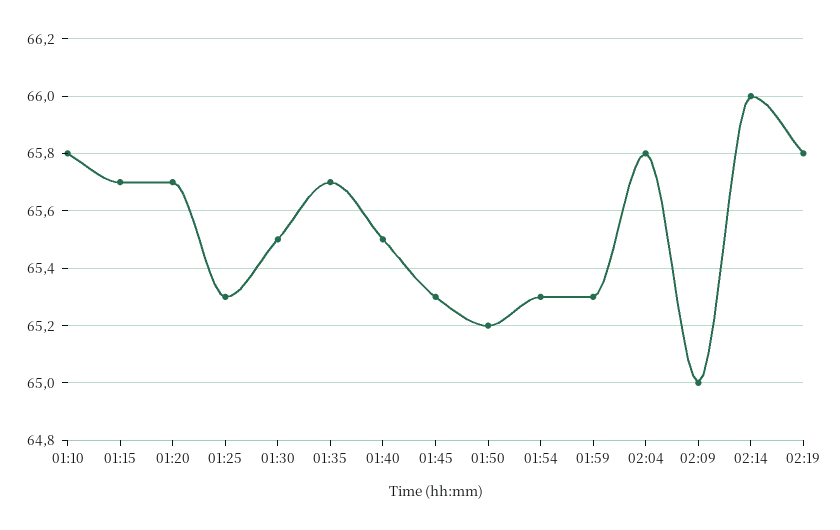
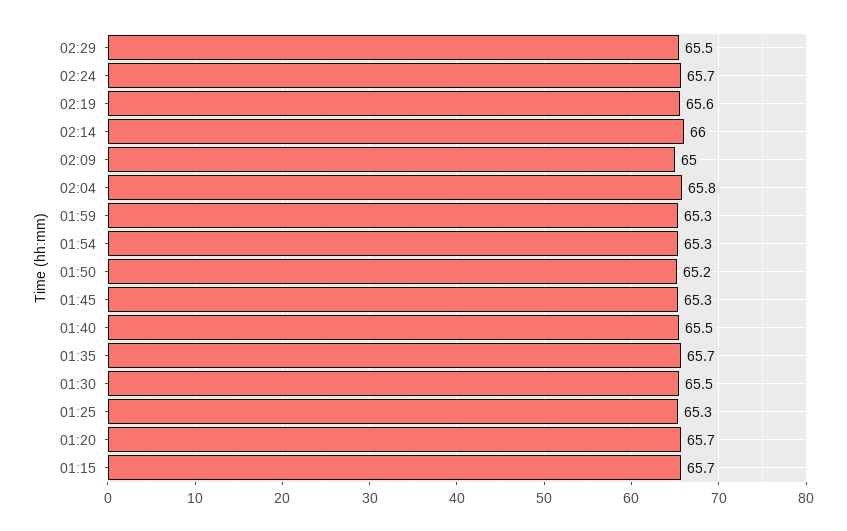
01:10: 65.8 -> none
02:19: 65.8 -> 65.6
02:29: none -> 65.5
02:24: none -> 65.7

